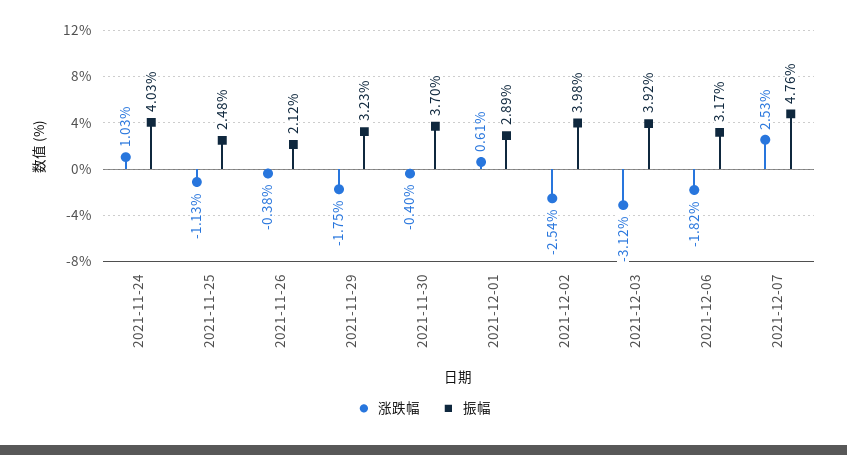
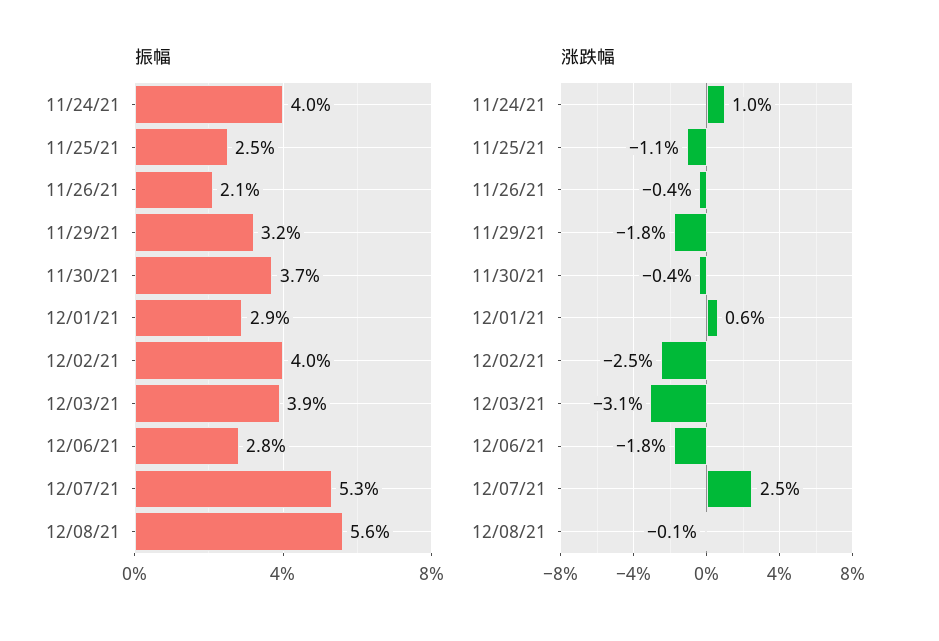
振幅, 2021-12-06: 3.17 -> 2.8
振幅, 2021-12-07: 4.76 -> 5.3
振幅, 12/08/21: none -> 5.6
涨跌幅, 12/08/21: none -> -0.1

